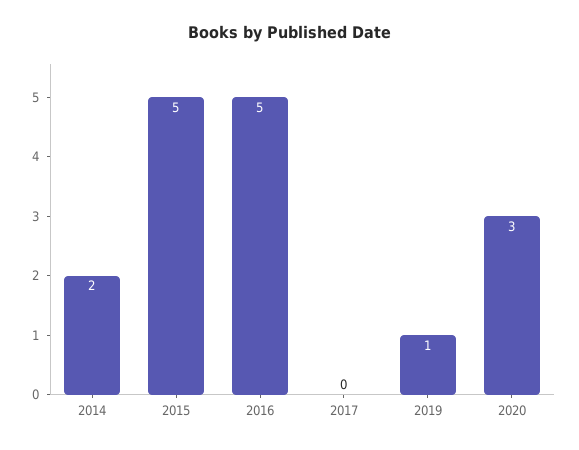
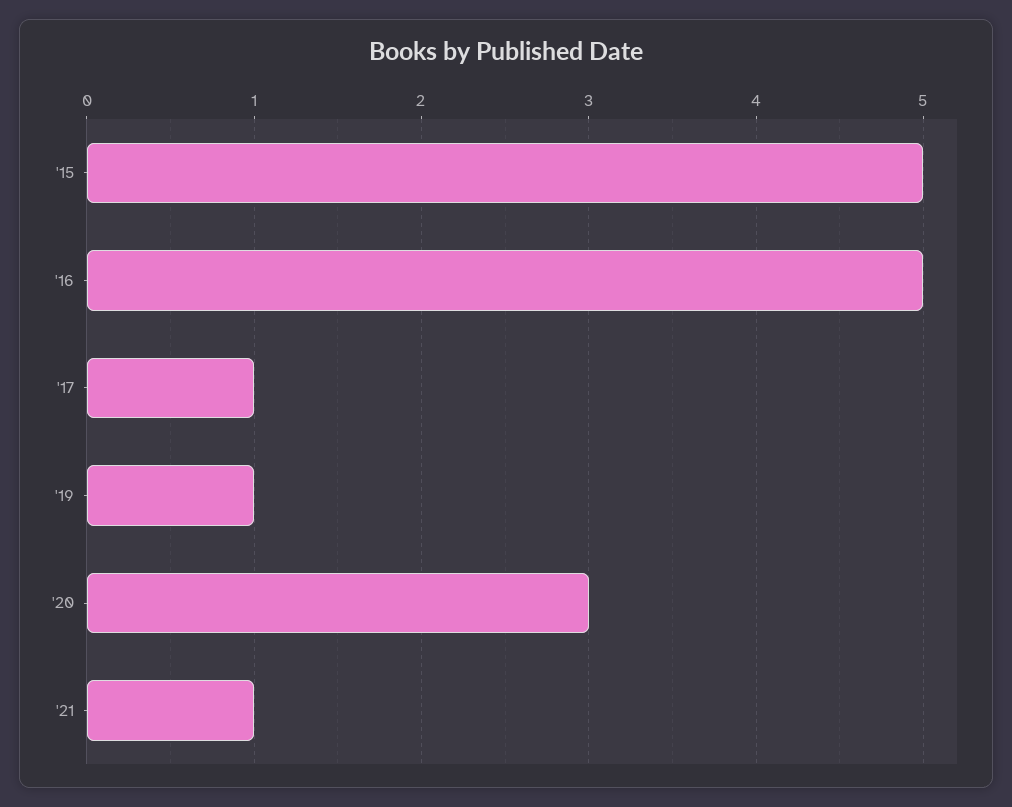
2014: 2 -> none
2017: 0 -> 1
'21: none -> 1

